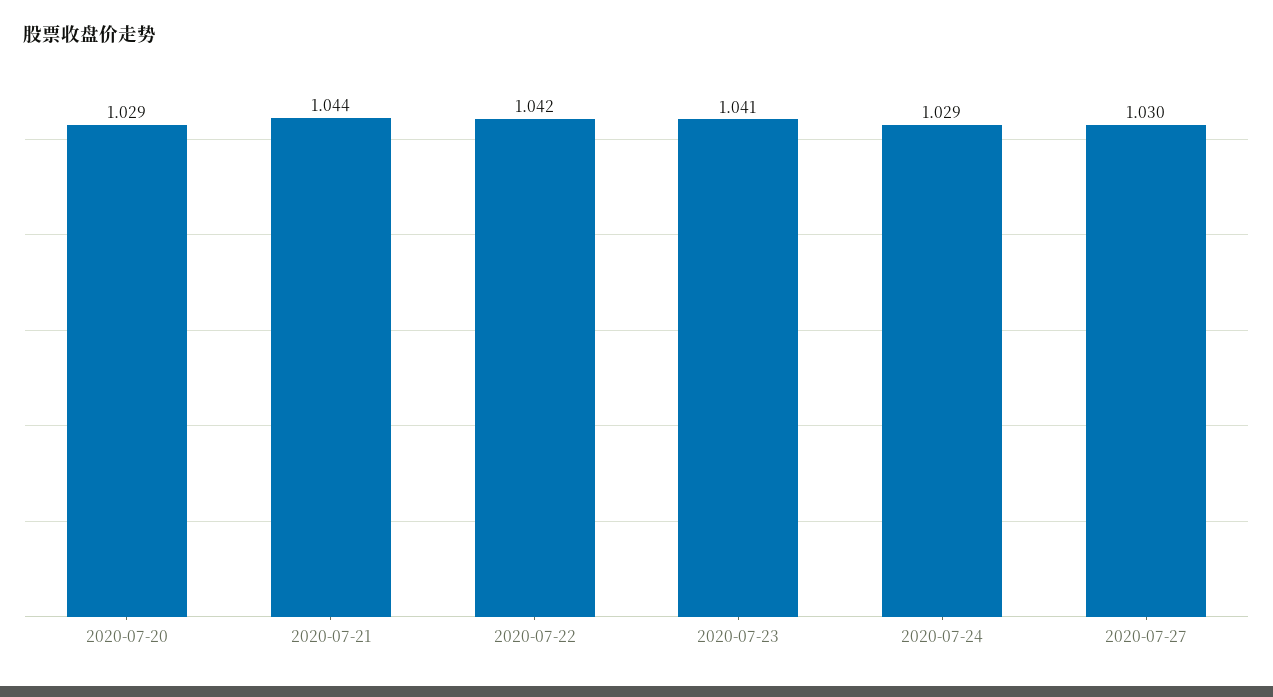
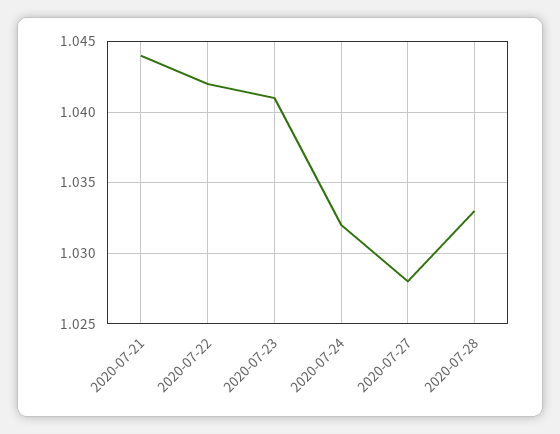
2020-07-20: 1.029 -> none
2020-07-24: 1.029 -> 1.032
2020-07-27: 1.03 -> 1.028
2020-07-28: none -> 1.033

